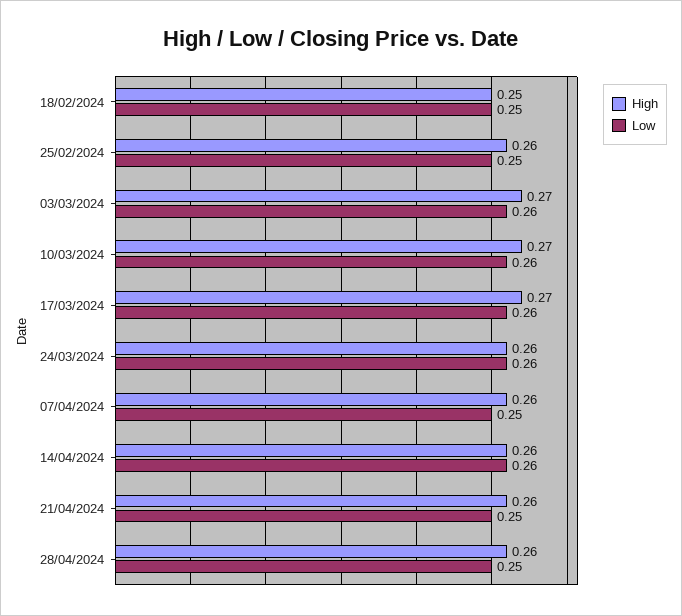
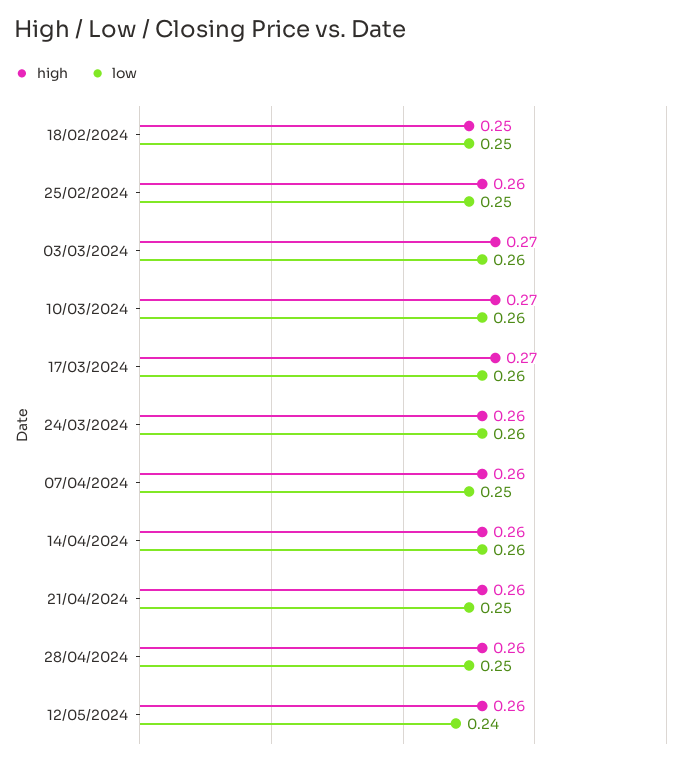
High, 12/05/2024: none -> 0.26
Low, 12/05/2024: none -> 0.24

